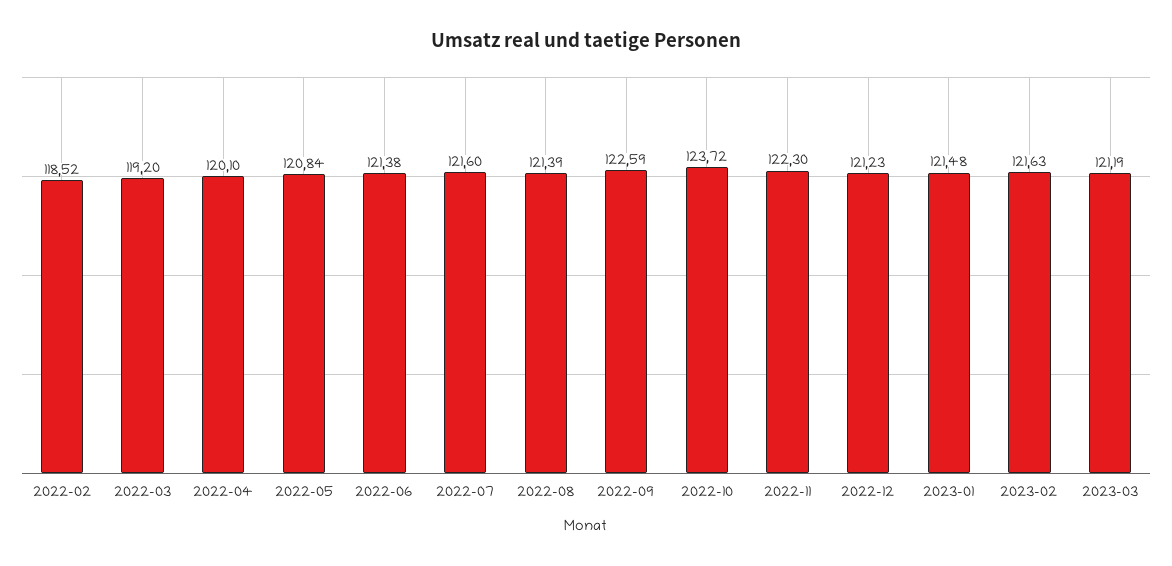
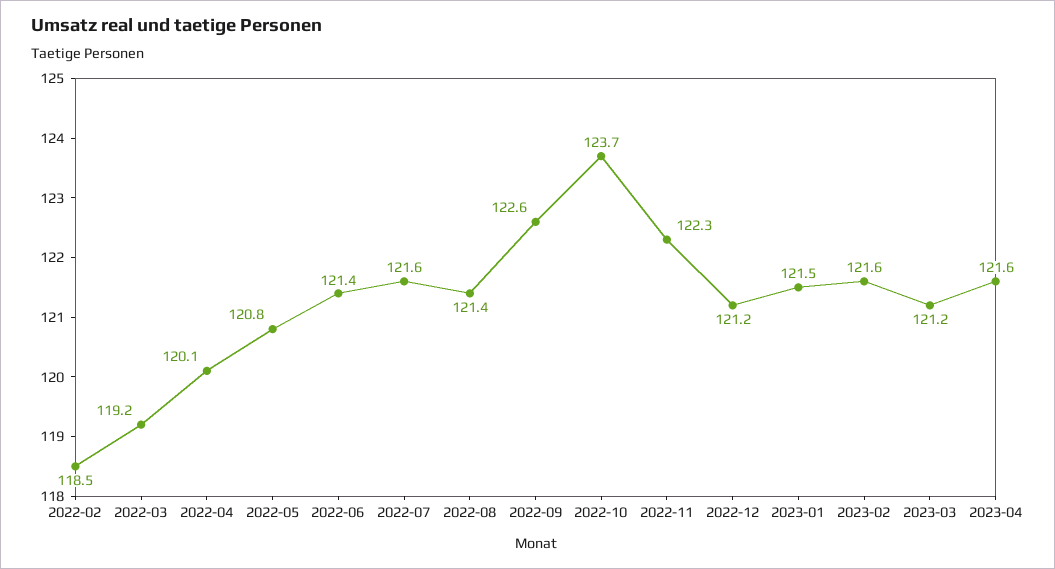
2023-04: none -> 121.6

